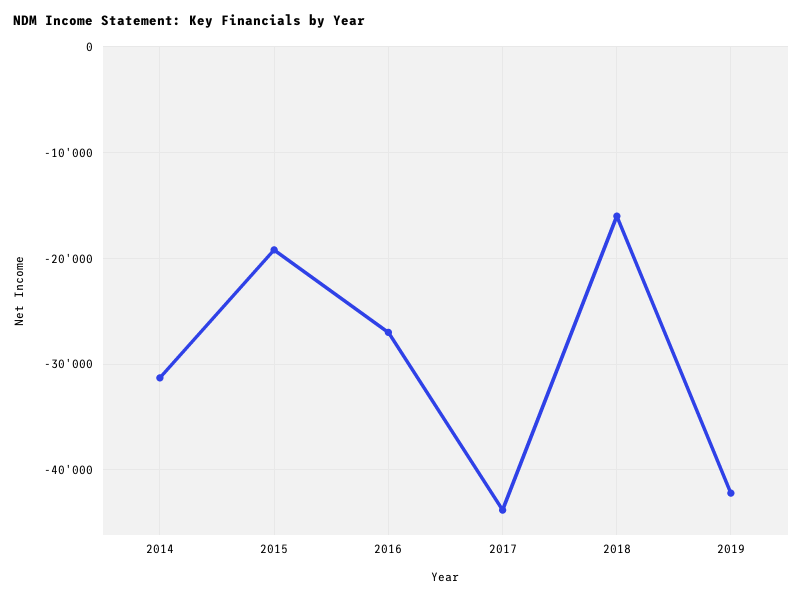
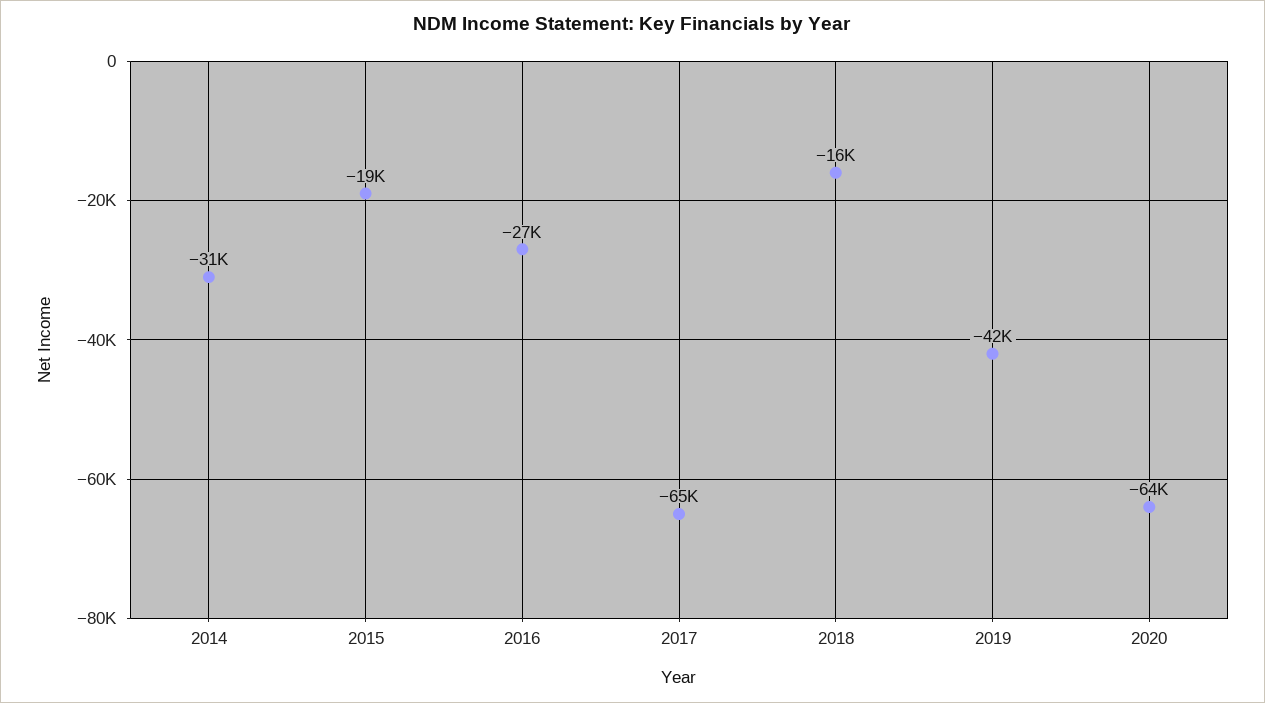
2017: -44000 -> -65000
2020: none -> -64000

